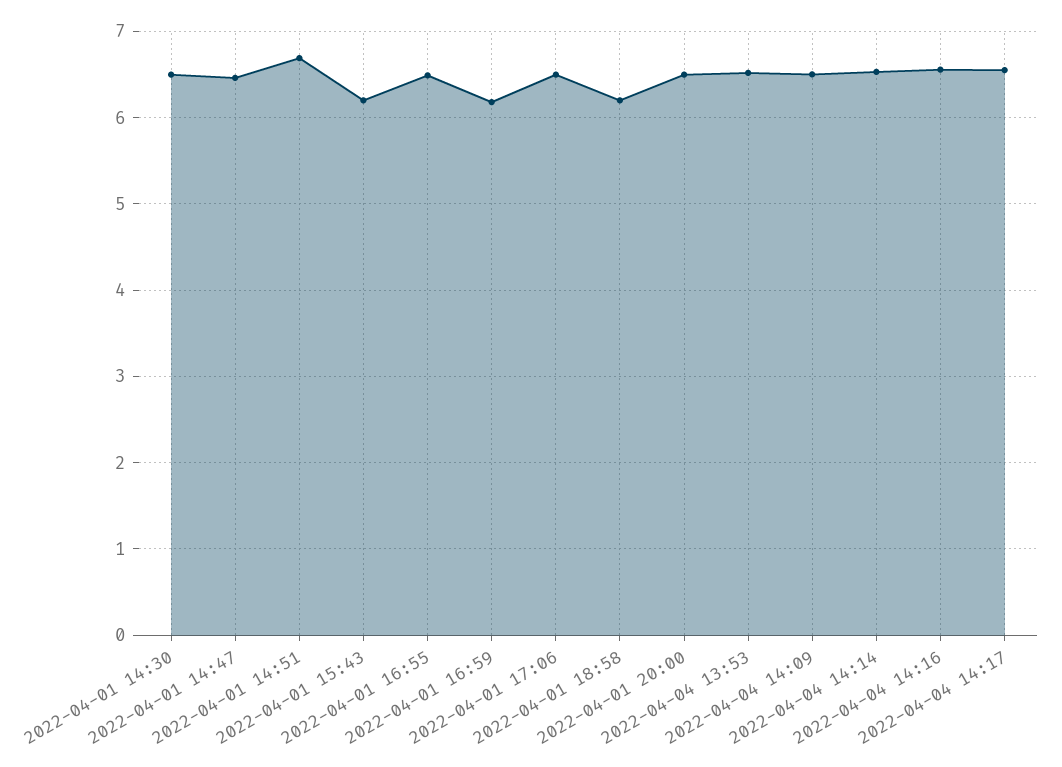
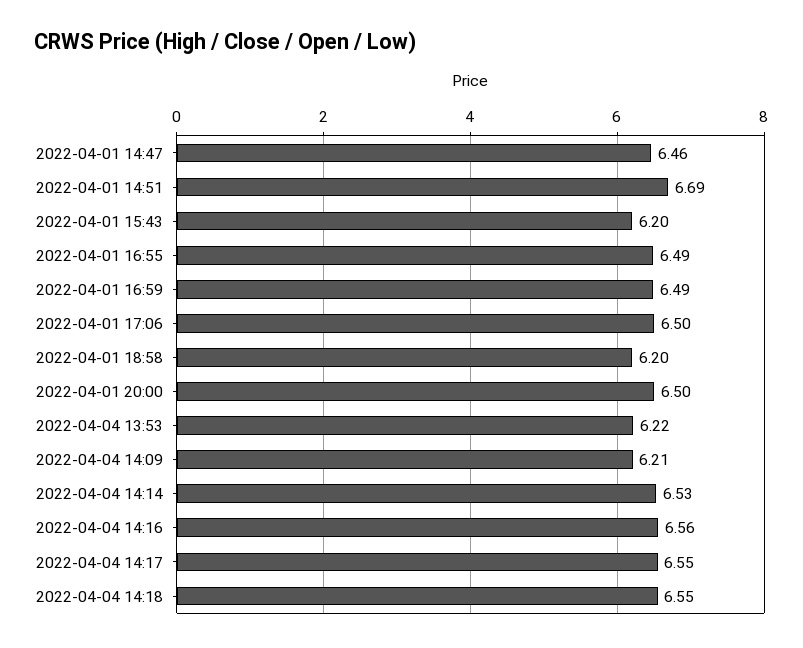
2022-04-01 14:30: 6.5 -> none
2022-04-01 16:59: 6.2 -> 6.49
2022-04-04 13:53: 6.5 -> 6.22
2022-04-04 14:09: 6.5 -> 6.21
2022-04-04 14:18: none -> 6.55

